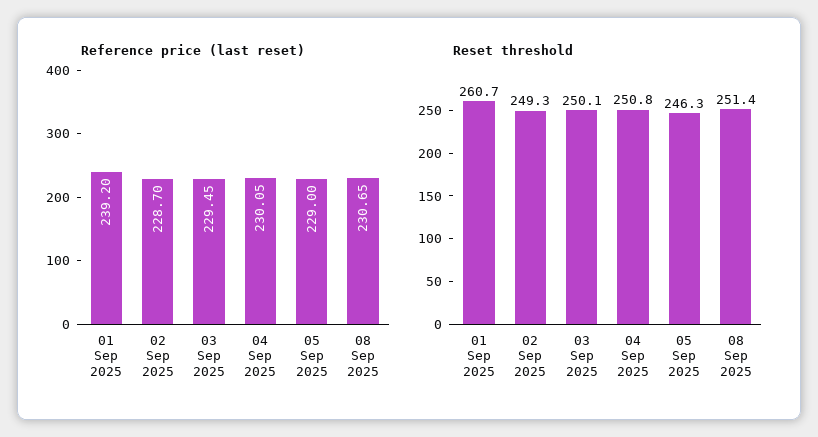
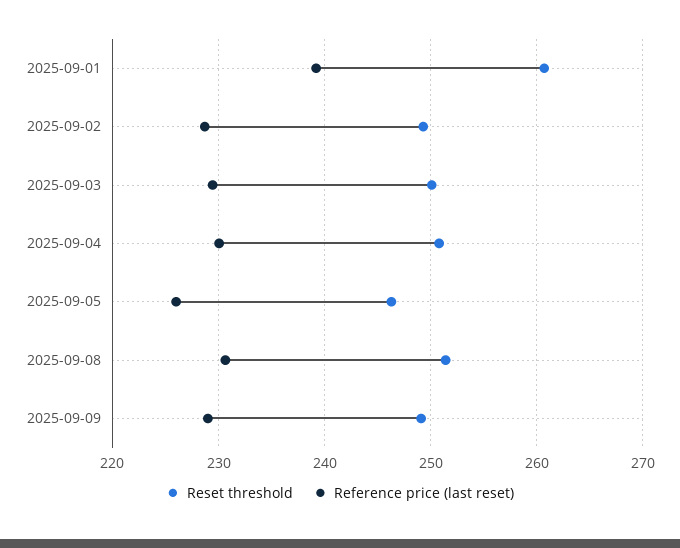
Reference price (last reset), 05 Sep 2025: 229 -> 226
Reset threshold, 2025-09-09: none -> 249
Reference price (last reset), 2025-09-09: none -> 229

